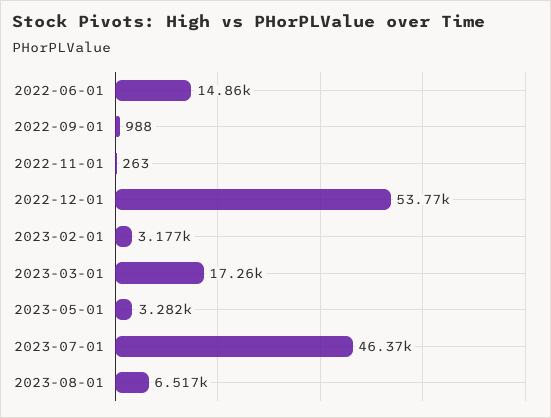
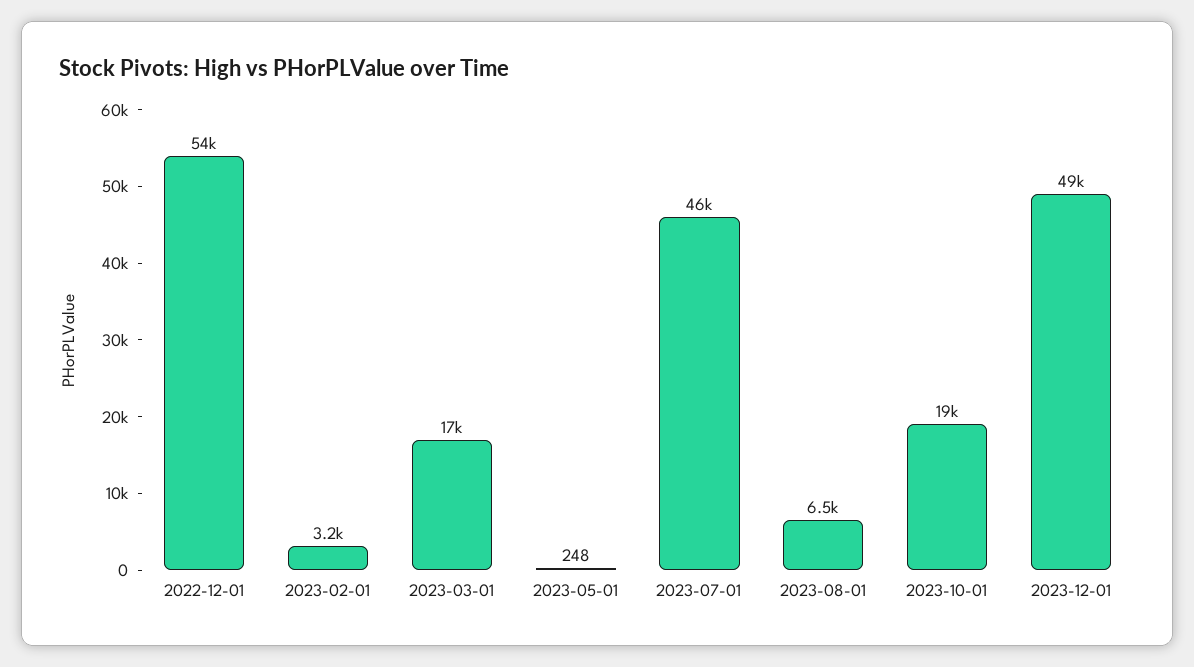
2022-06-01: 14860 -> none
2022-09-01: 988 -> none
2022-11-01: 263 -> none
2023-05-01: 3282 -> 248
2023-10-01: none -> 19000
2023-12-01: none -> 49000

